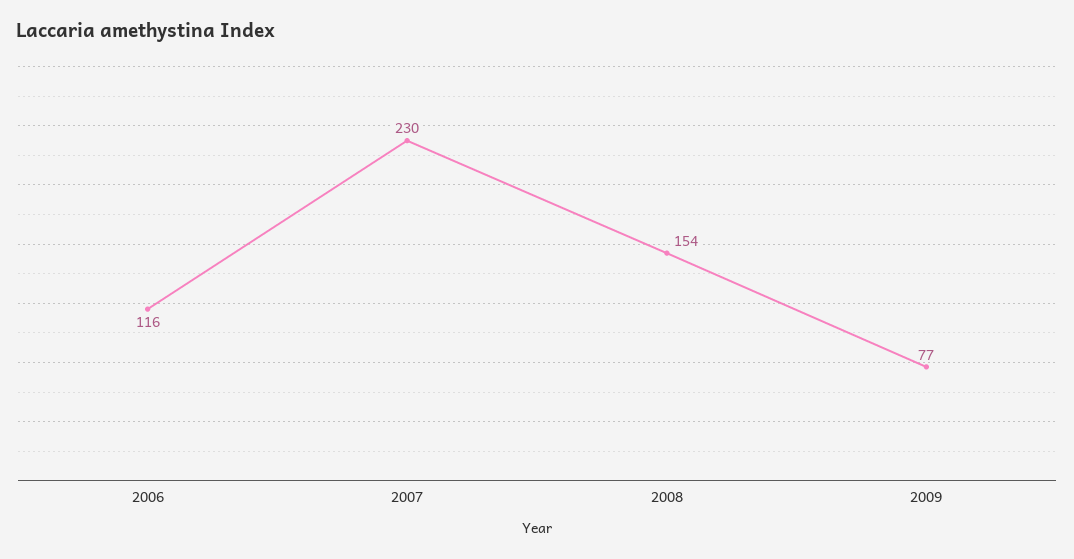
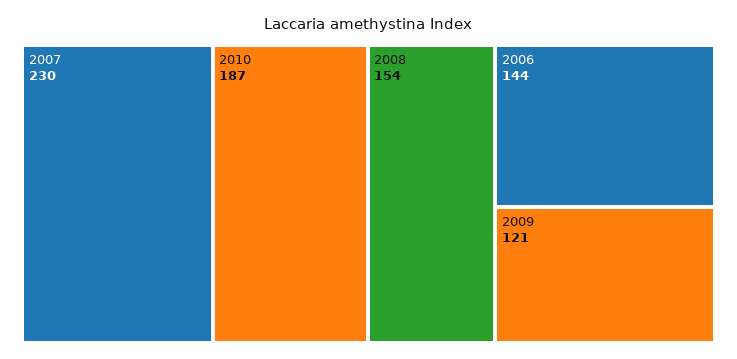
2006: 116 -> 144
2009: 77 -> 121
2010: none -> 187

